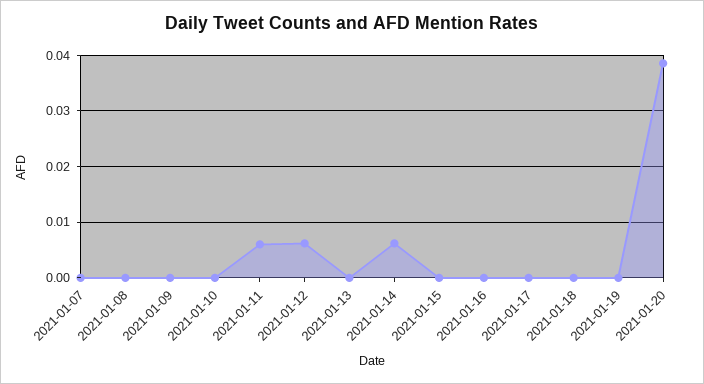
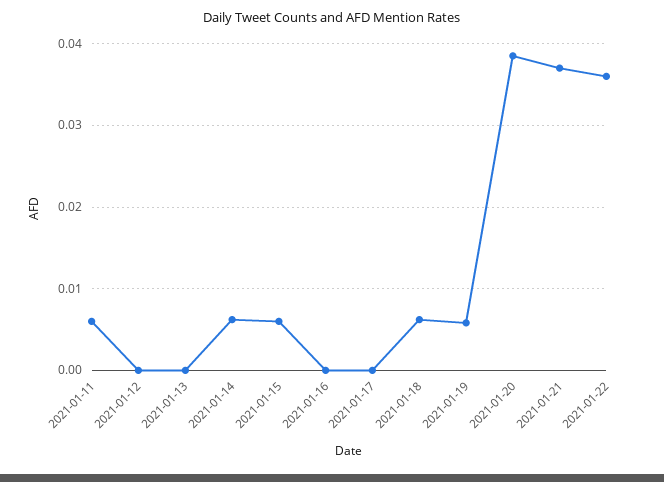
2021-01-07: 0 -> none
2021-01-08: 0 -> none
2021-01-09: 0 -> none
2021-01-10: 0 -> none
2021-01-12: 0.006 -> 0
2021-01-15: 0 -> 0.006
2021-01-18: 0 -> 0.006
2021-01-19: 0 -> 0.006
2021-01-21: none -> 0.037
2021-01-22: none -> 0.036

